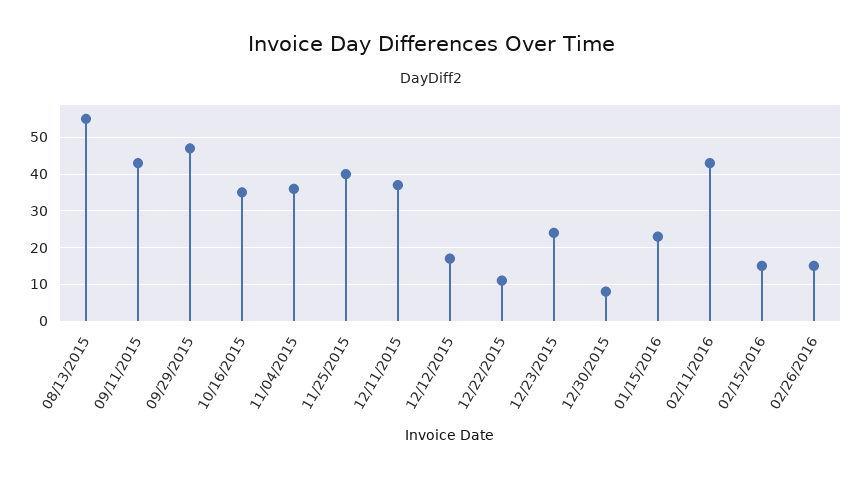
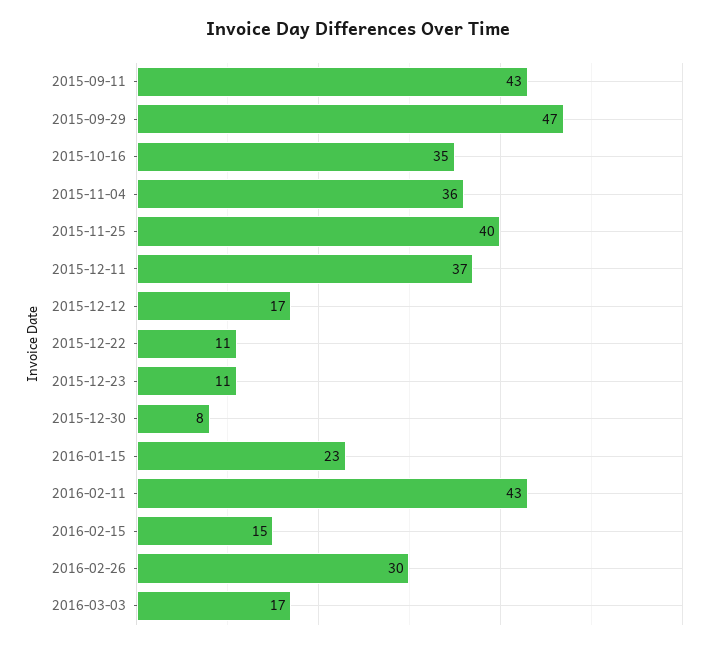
08/13/2015: 55 -> none
12/23/2015: 25 -> 11
02/26/2016: 15 -> 30
2016-03-03: none -> 17

